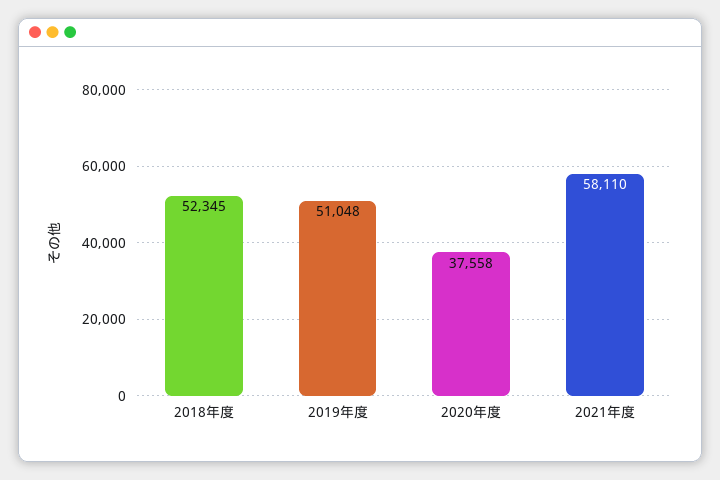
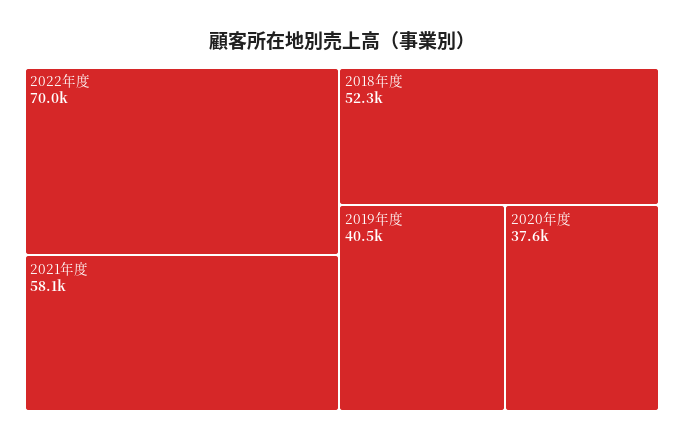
2019年度: 51048 -> 40500
2022年度: none -> 70000

